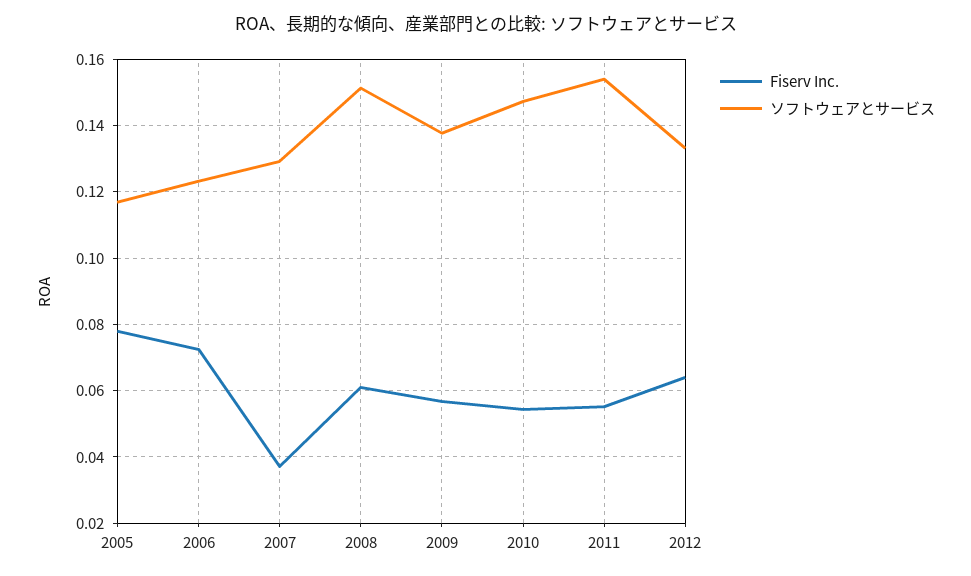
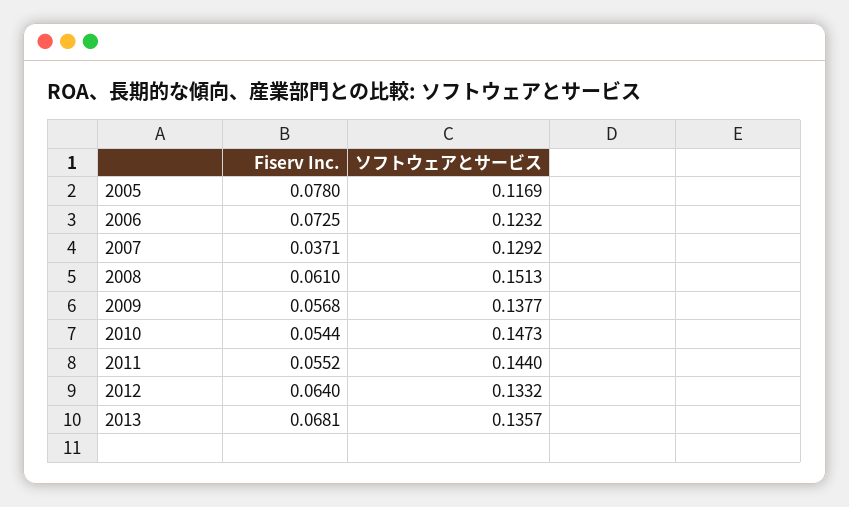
ソフトウェアとサービス, 2011: 0.154 -> 0.144
Fiserv Inc., 2013: none -> 0.0681
ソフトウェアとサービス, 2013: none -> 0.1357

